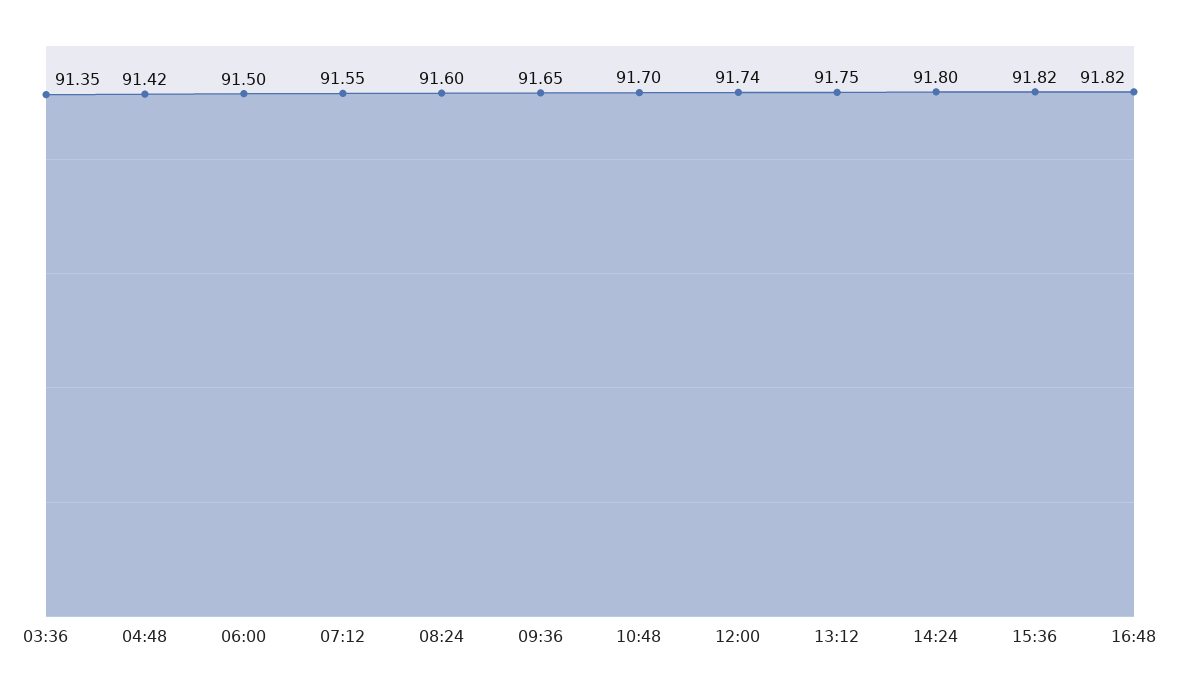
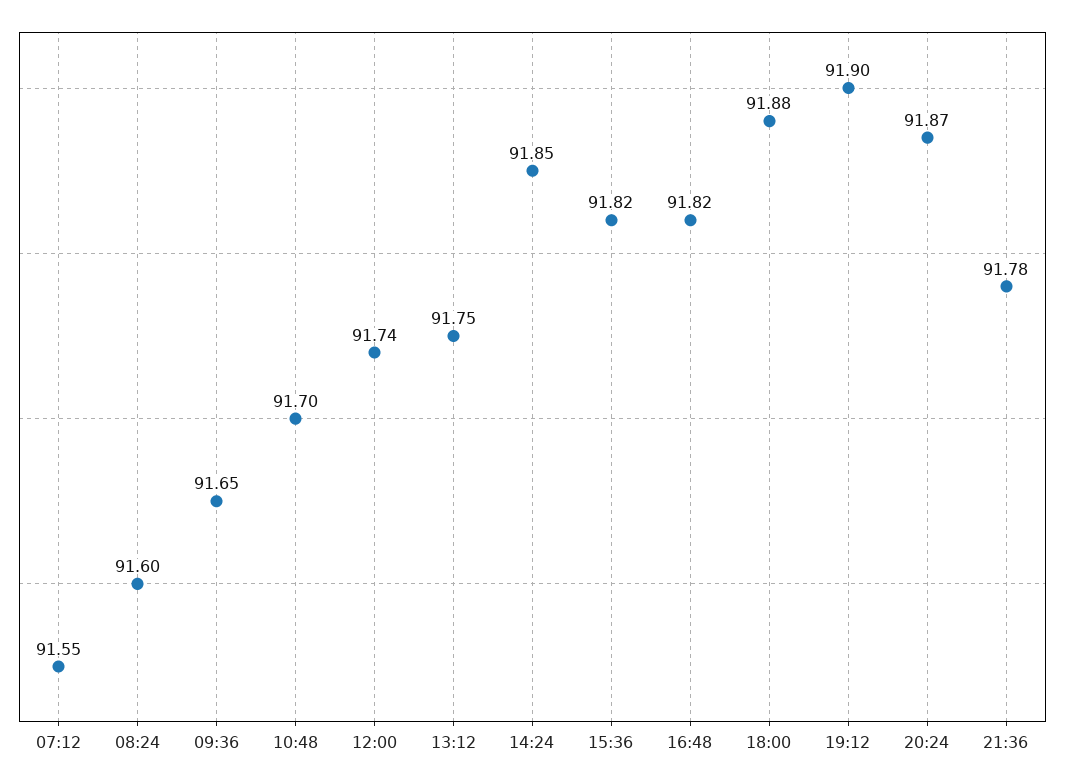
03:36: 91.35 -> none
04:48: 91.42 -> none
06:00: 91.5 -> none
14:24: 91.8 -> 91.85
18:00: none -> 91.88
19:12: none -> 91.9
20:24: none -> 91.87
21:36: none -> 91.78

